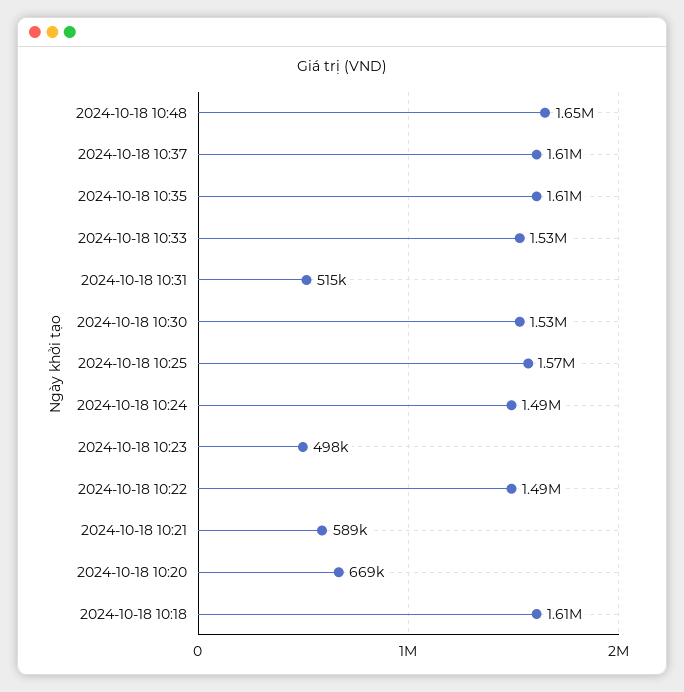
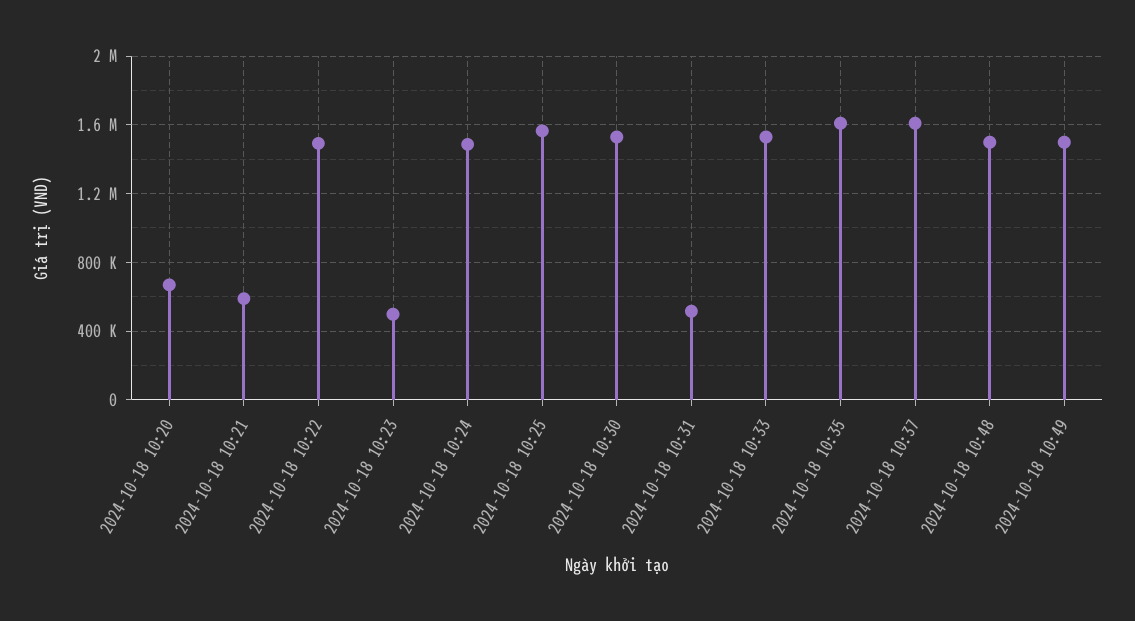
2024-10-18 10:48: 1650000 -> 1500000
2024-10-18 10:18: 1610000 -> none
2024-10-18 10:49: none -> 1500000

